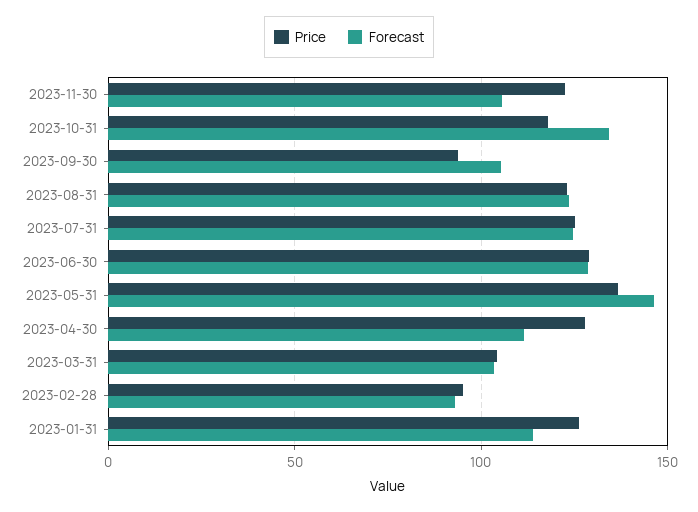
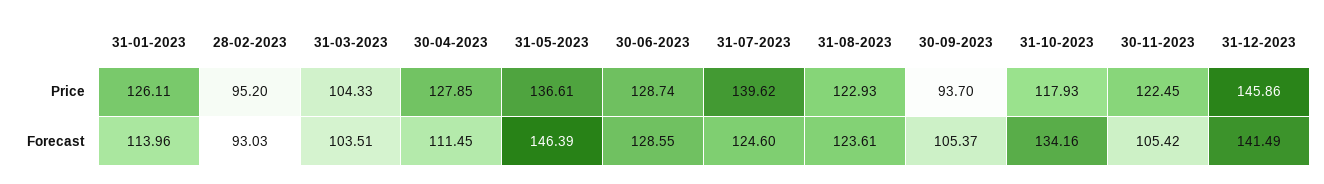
Price, 2023-07-31: 125 -> 139.62
Price, 31-12-2023: none -> 145.86
Forecast, 31-12-2023: none -> 141.49

